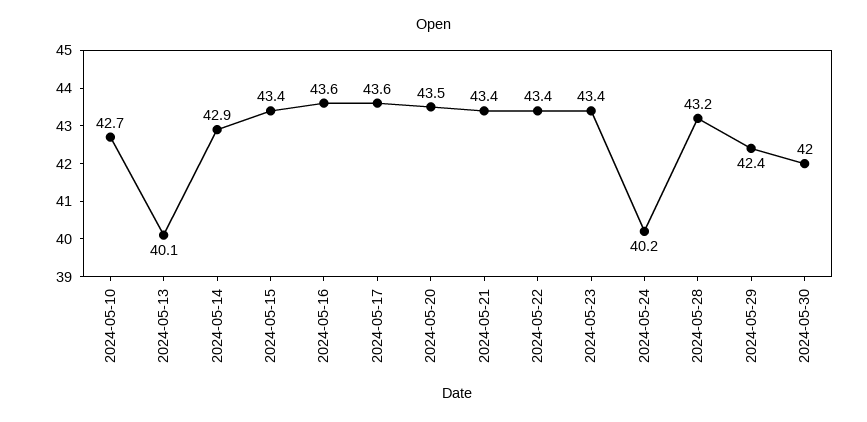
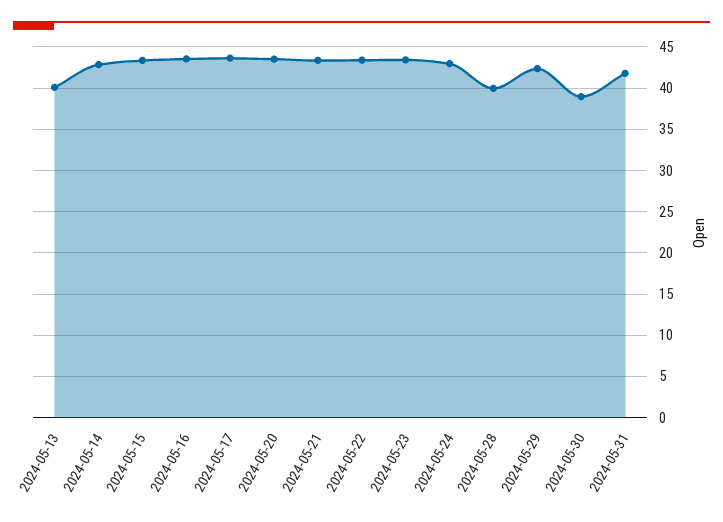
2024-05-10: 42.7 -> none
2024-05-24: 40.2 -> 43
2024-05-28: 43.2 -> 40
2024-05-30: 42 -> 39
2024-05-31: none -> 42

